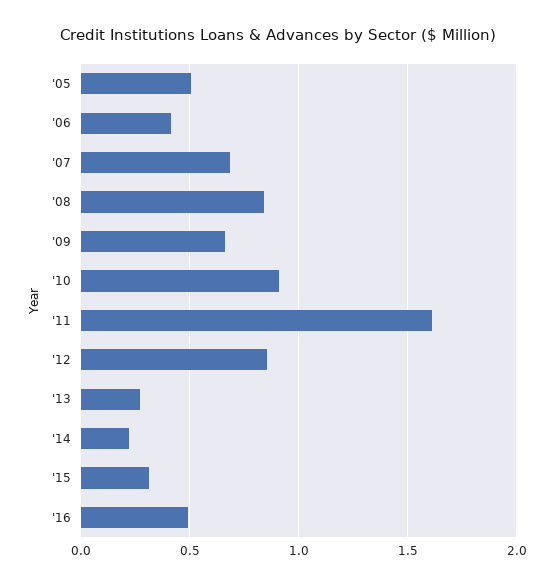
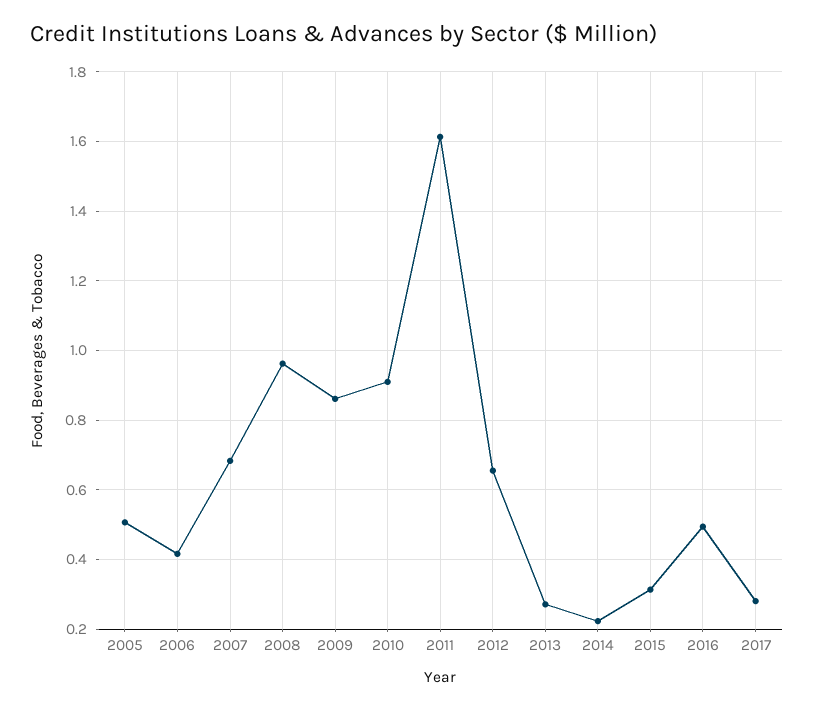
'08: 0.85 -> 0.96
'09: 0.65 -> 0.86
'12: 0.85 -> 0.66
2017: none -> 0.28

